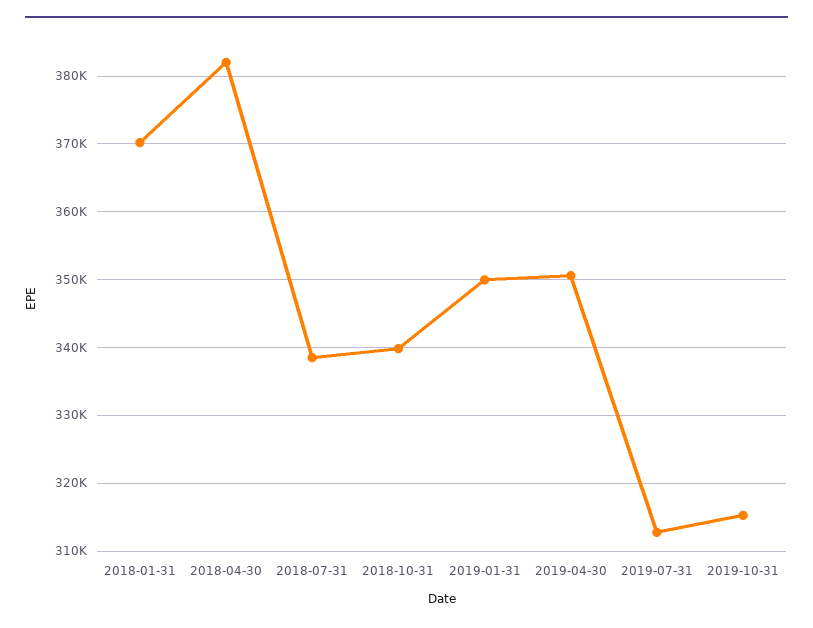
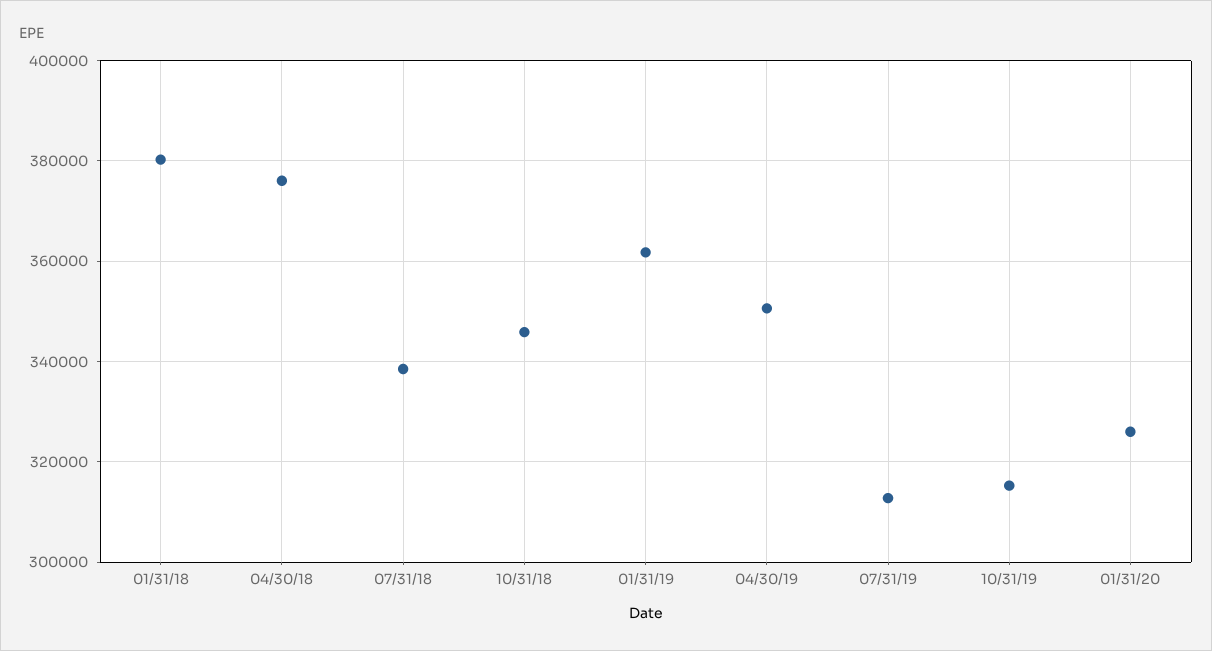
2018-01-31: 370000 -> 380000
2018-04-30: 382000 -> 376000
2018-10-31: 340000 -> 346000
2019-01-31: 350000 -> 362000
01/31/20: none -> 326000

